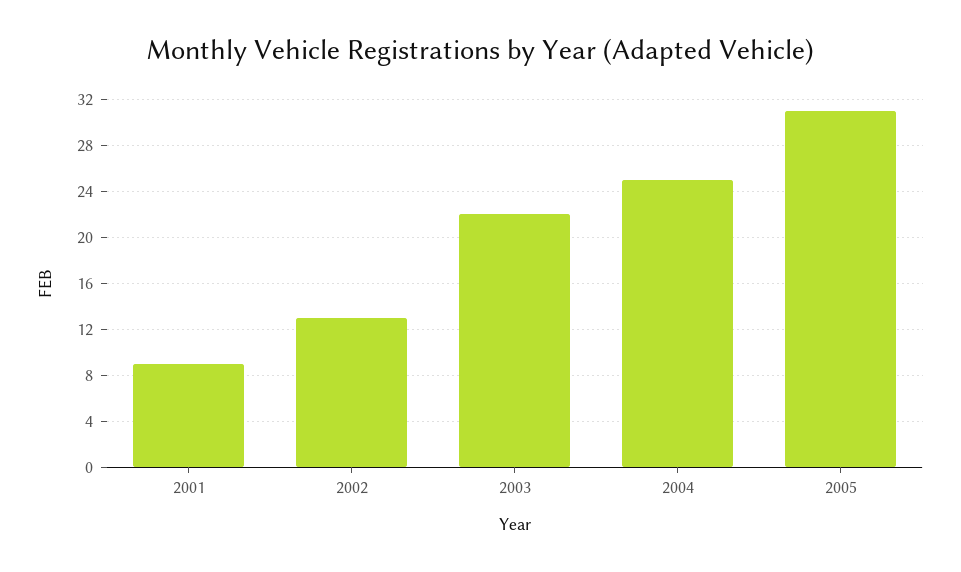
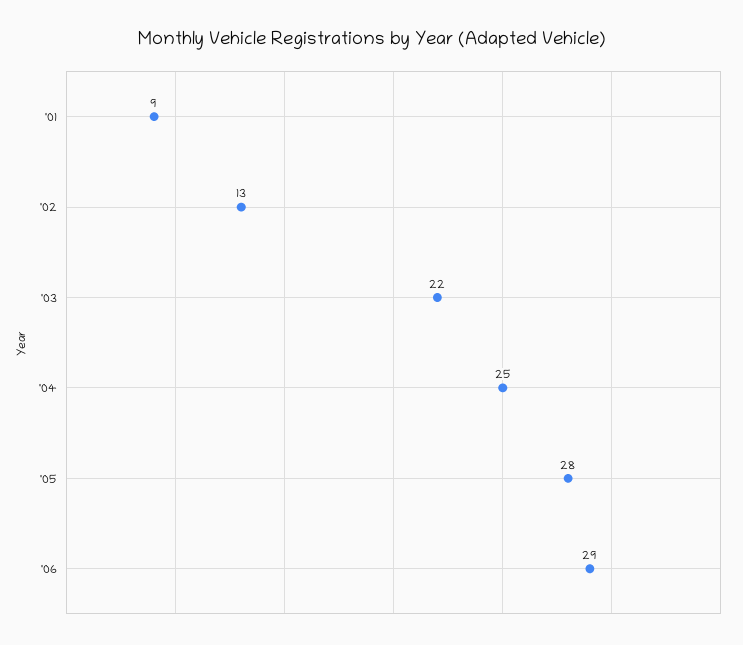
2005: 31 -> 28
'06: none -> 29

